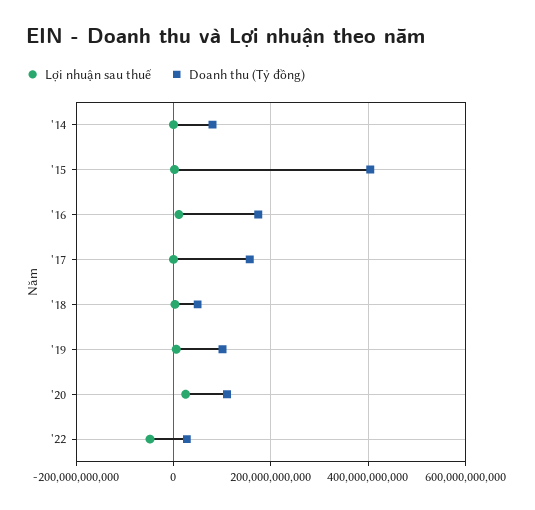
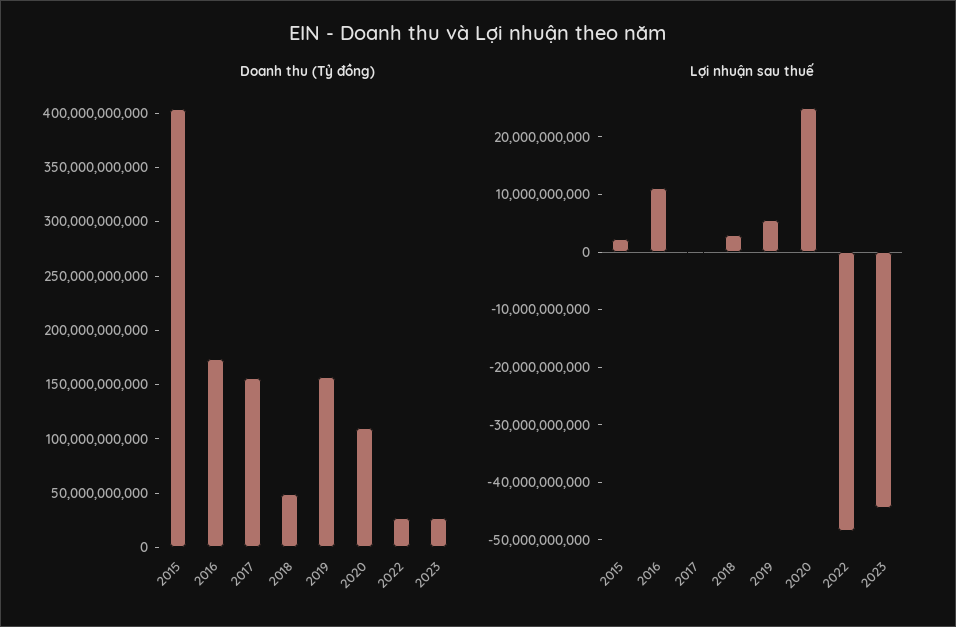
Lợi nhuận sau thuế, '14: 0 -> none
Doanh thu (Tỷ đồng), '14: 80000000000 -> none
Doanh thu (Tỷ đồng), '19: 100000000000 -> 160000000000
Doanh thu (Tỷ đồng), 2023: none -> 30000000000
Lợi nhuận sau thuế, 2023: none -> -44000000000

